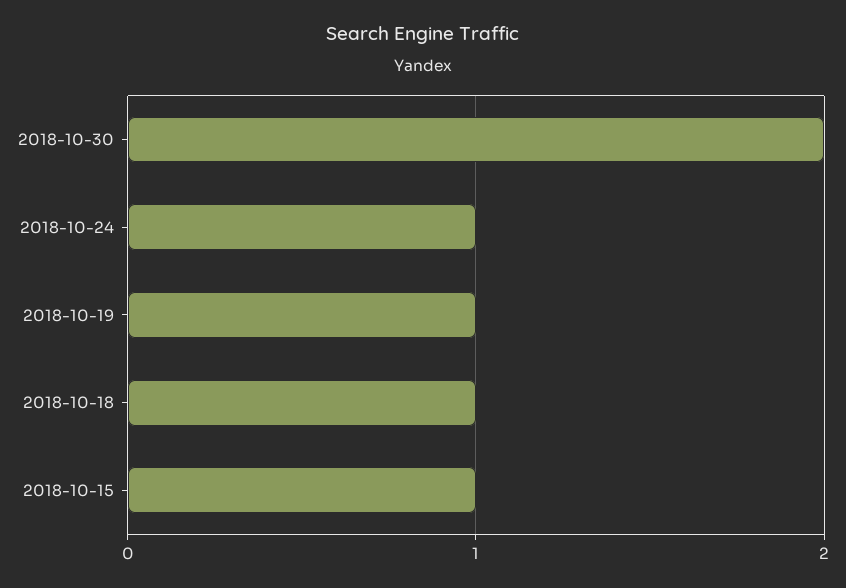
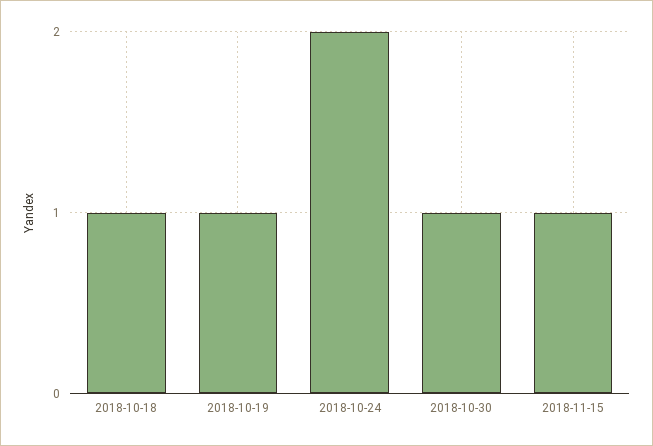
2018-10-30: 2 -> 1
2018-10-24: 1 -> 2
2018-10-15: 1 -> none
2018-11-15: none -> 1

